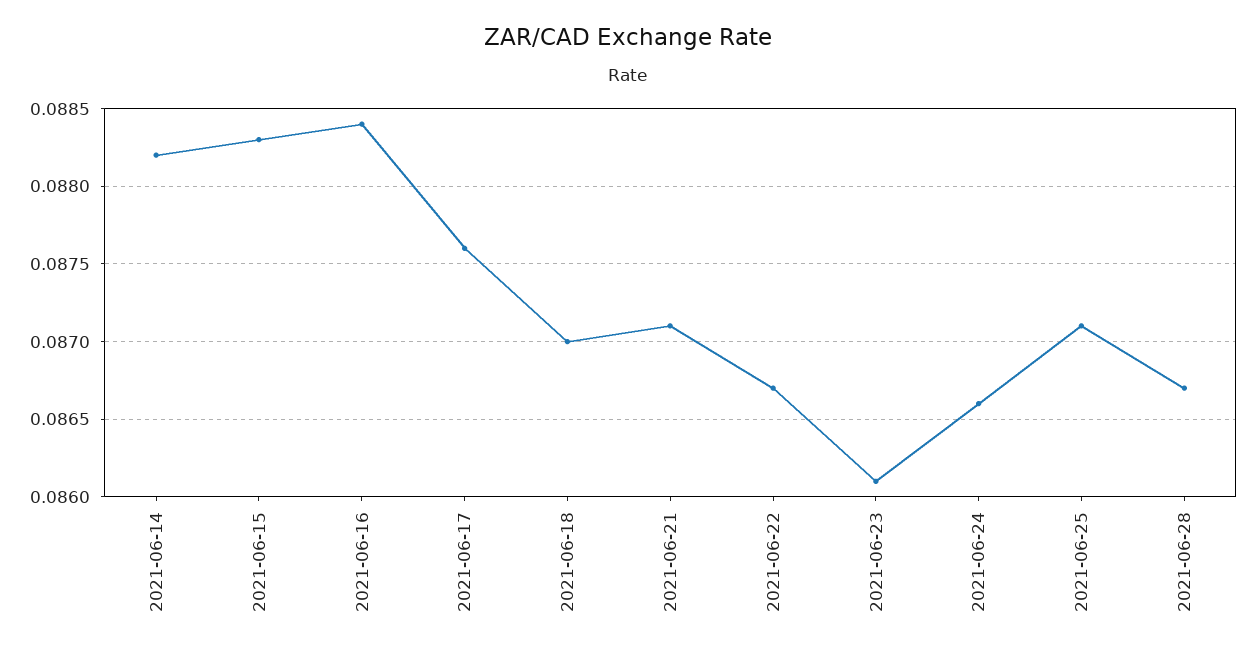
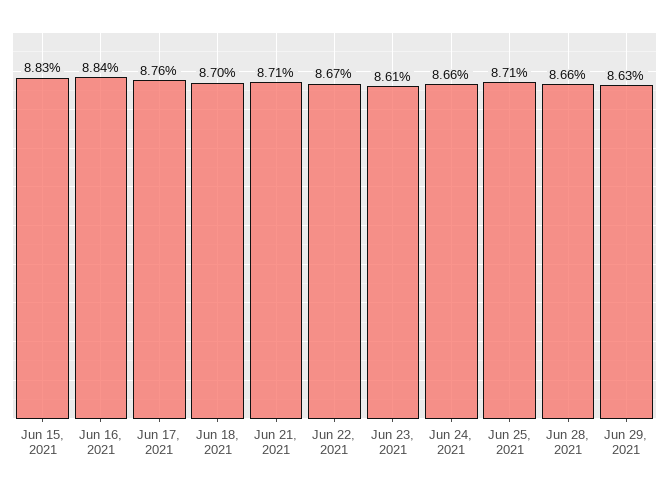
2021-06-14: 0.0882 -> none
2021-06-28: 0.0867 -> 0.0866
Jun 29, 2021: none -> 0.0863

